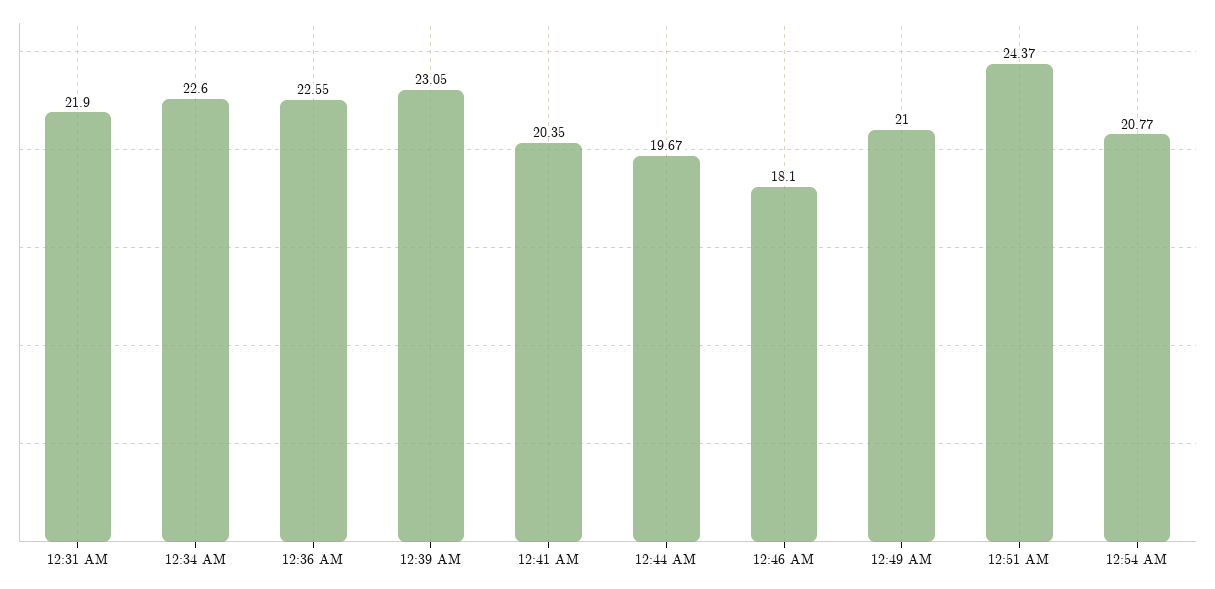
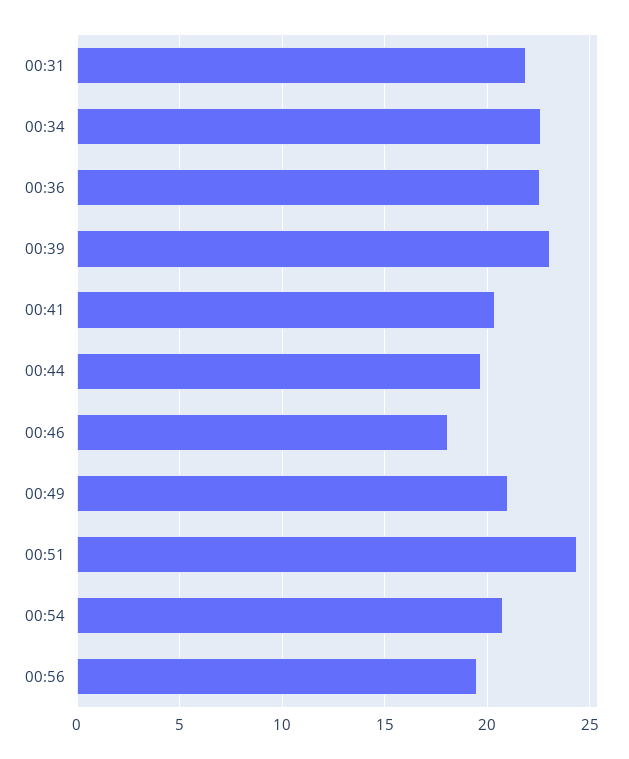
00:56: none -> 19.5

